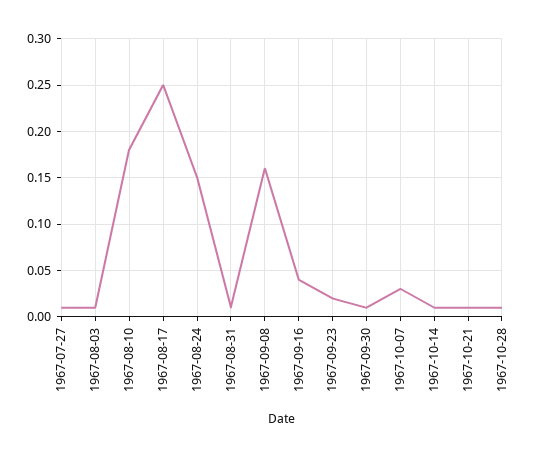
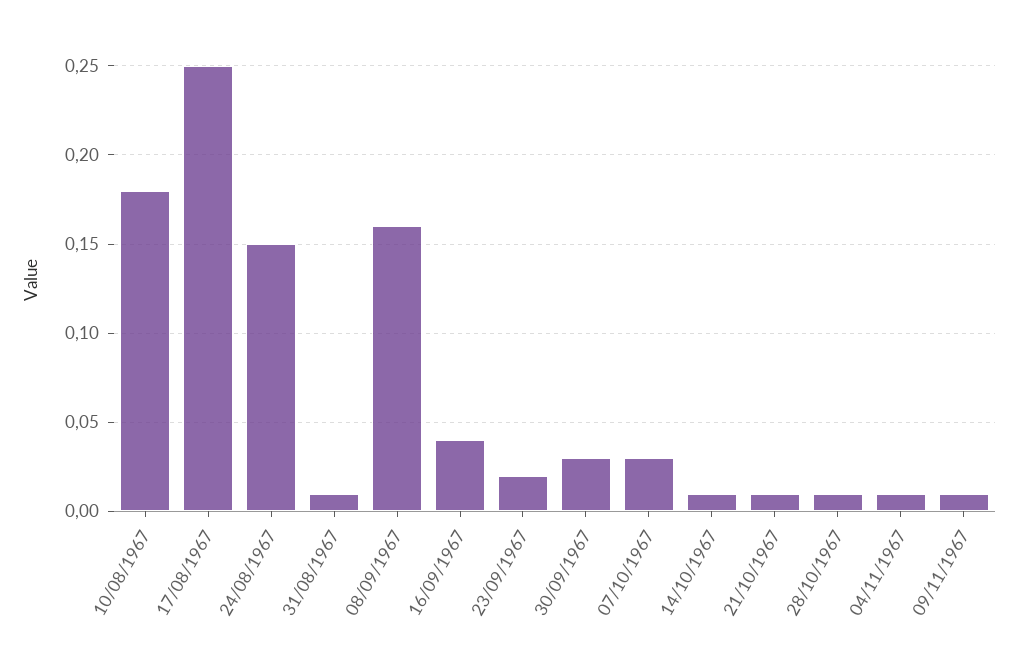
1967-07-27: 0.01 -> none
1967-08-03: 0.01 -> none
1967-09-30: 0.01 -> 0.03
04/11/1967: none -> 0.01
09/11/1967: none -> 0.01

